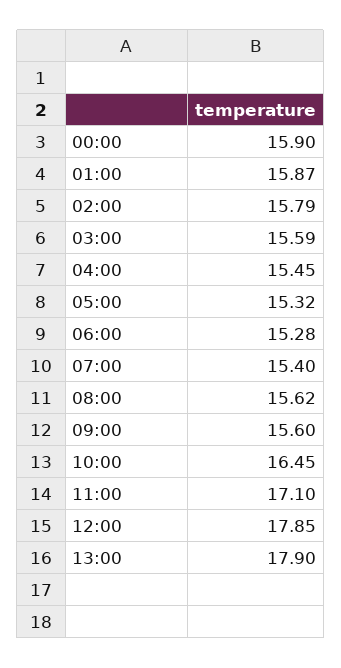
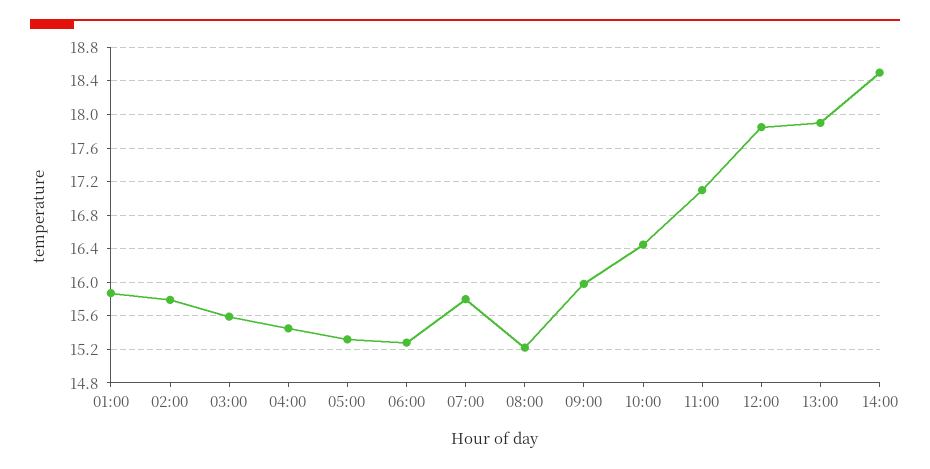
00:00: 15.9 -> none
07:00: 15.4 -> 15.8
08:00: 15.62 -> 15.2
09:00: 15.6 -> 16
14:00: none -> 18.5

